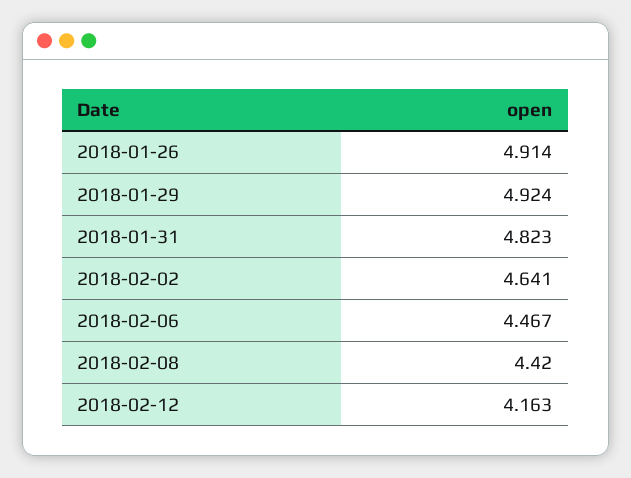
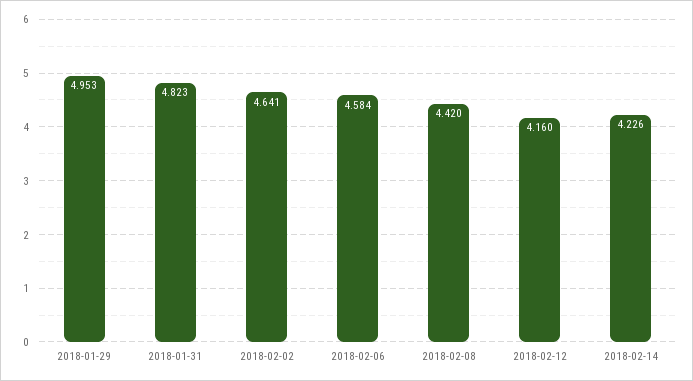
2018-01-26: 4.914 -> none
2018-01-29: 4.924 -> 4.953
2018-02-06: 4.467 -> 4.584
2018-02-12: 4.163 -> 4.16
2018-02-14: none -> 4.226

